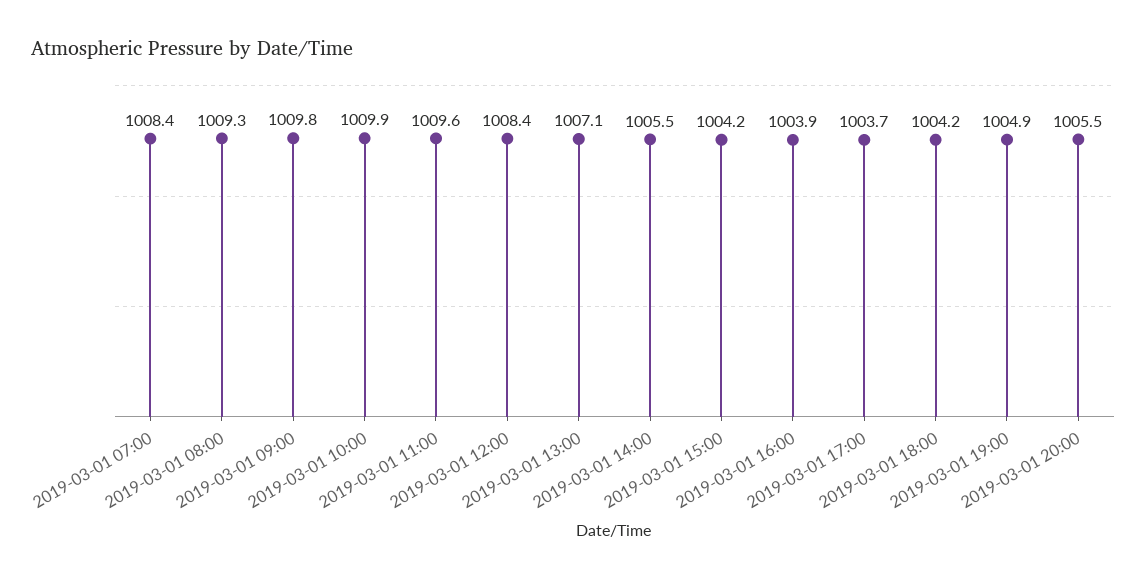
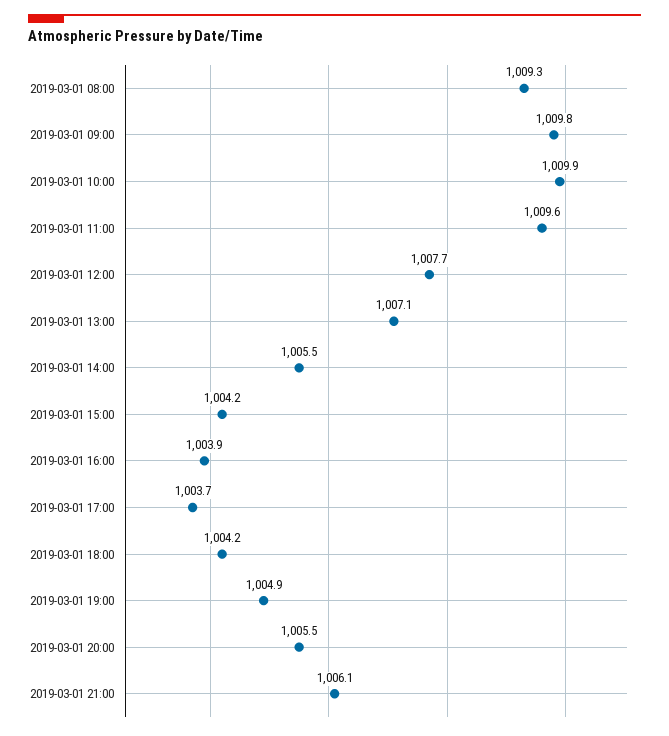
2019-03-01 07:00: 1008.4 -> none
2019-03-01 12:00: 1008.4 -> 1007.7
2019-03-01 21:00: none -> 1006.1

